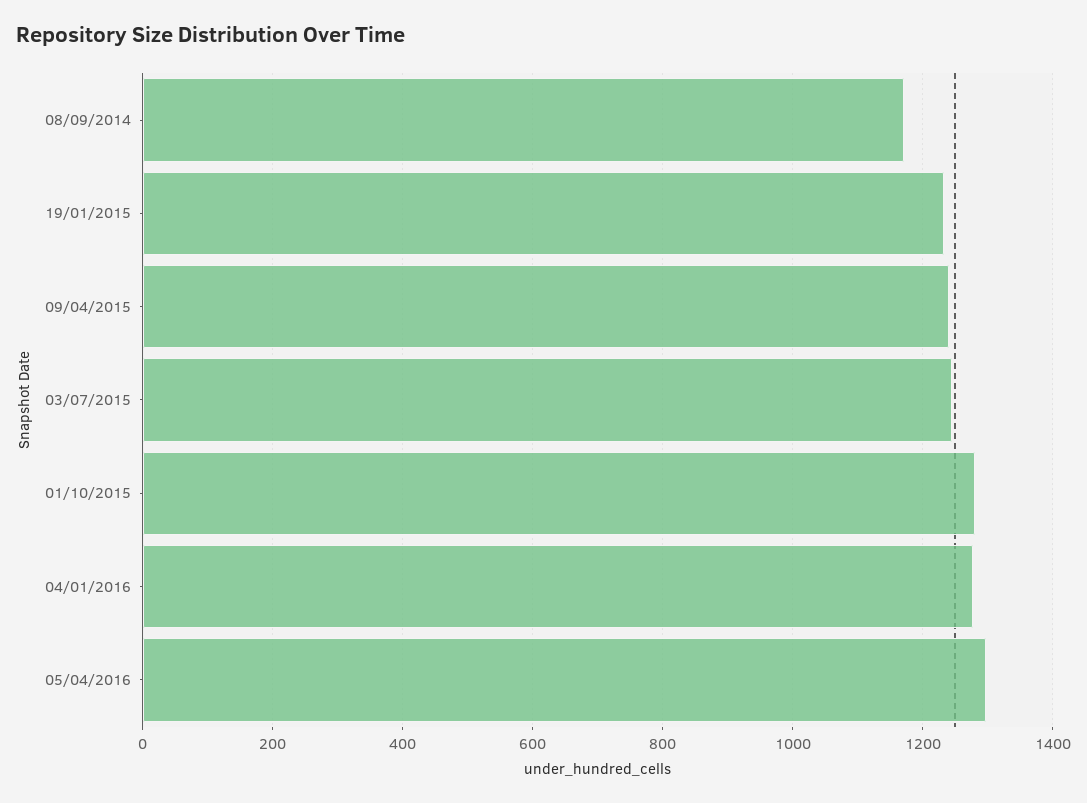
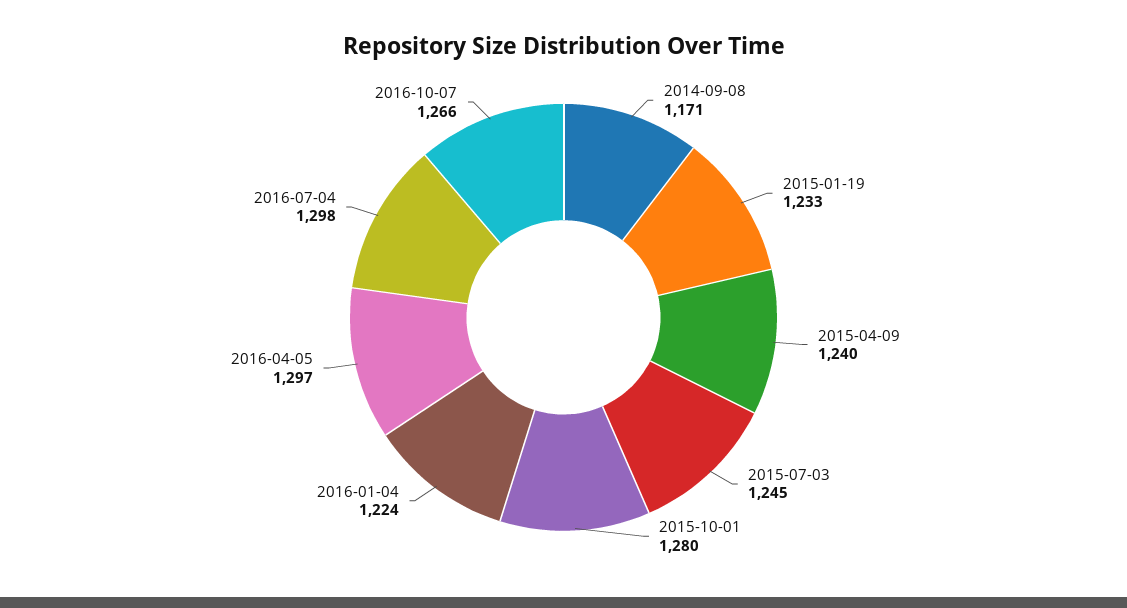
04/01/2016: 1280 -> 1224
2016-07-04: none -> 1298
2016-10-07: none -> 1266

